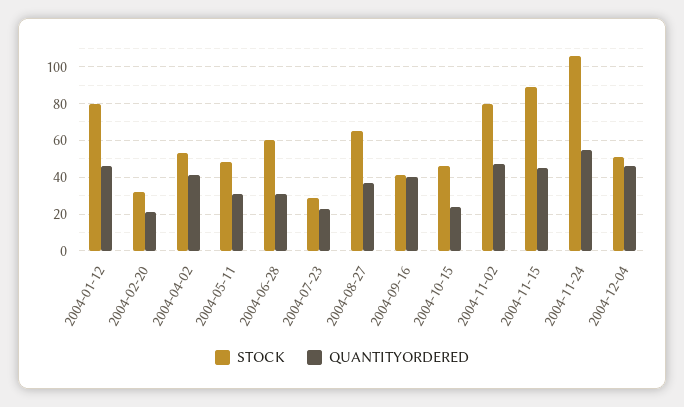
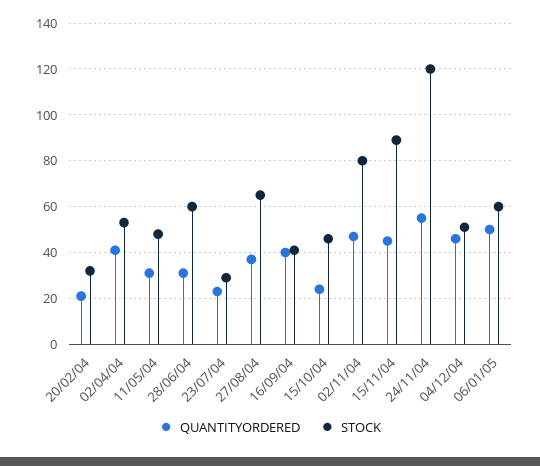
STOCK, 2004-01-12: 80 -> none
QUANTITYORDERED, 2004-01-12: 45 -> none
STOCK, 2004-11-24: 105 -> 120
QUANTITYORDERED, 06/01/05: none -> 50
STOCK, 06/01/05: none -> 60

